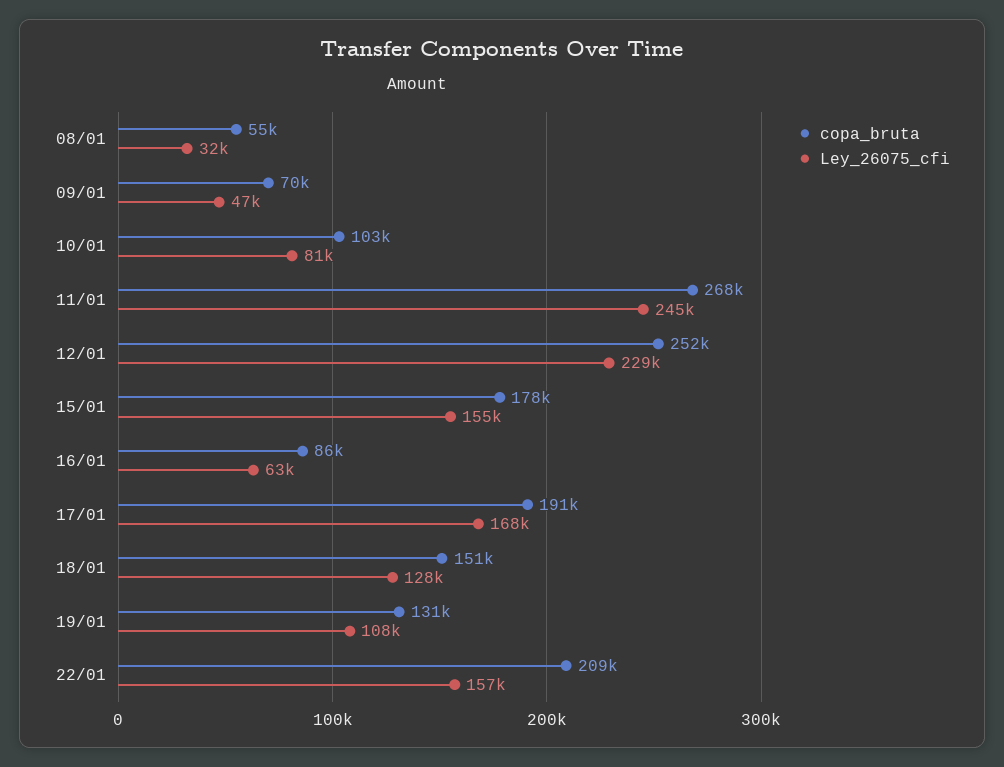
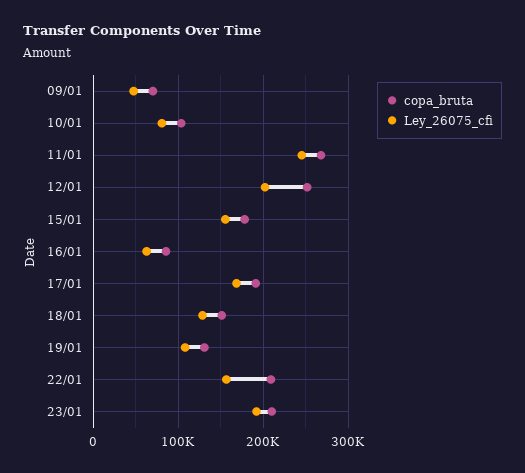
copa_bruta, 08/01: 55000 -> none
Ley_26075_cfi, 08/01: 32000 -> none
Ley_26075_cfi, 12/01: 229000 -> 200000
copa_bruta, 23/01: none -> 210000
Ley_26075_cfi, 23/01: none -> 190000

